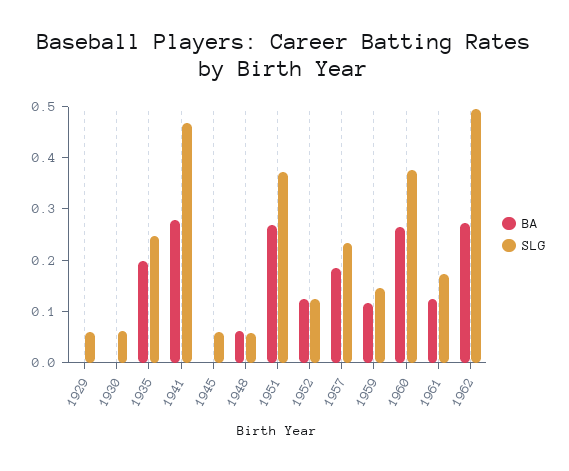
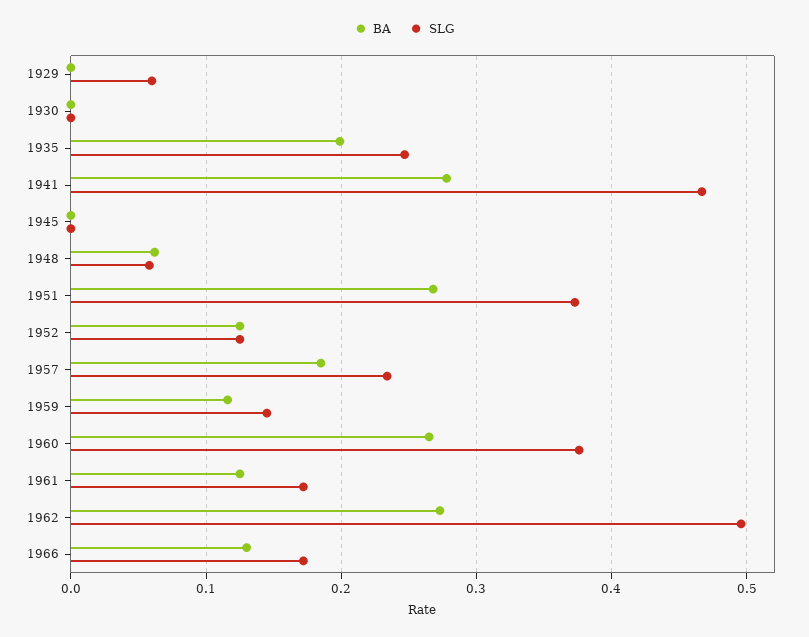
SLG, 1930: 0.06 -> 0
SLG, 1945: 0.06 -> 0
BA, 1966: none -> 0.13
SLG, 1966: none -> 0.17

